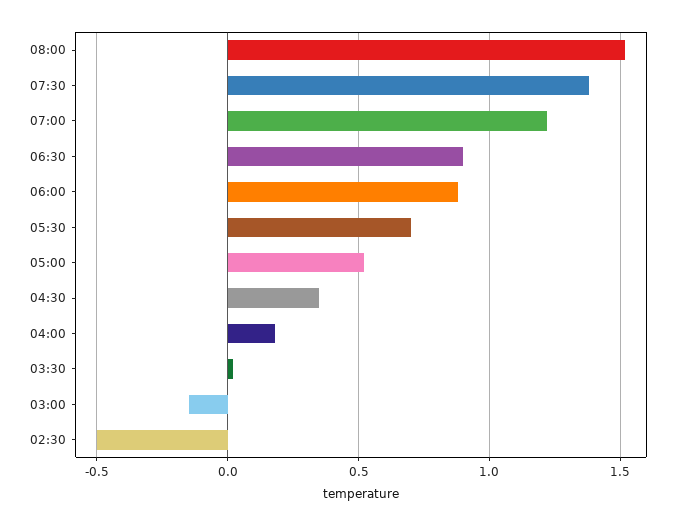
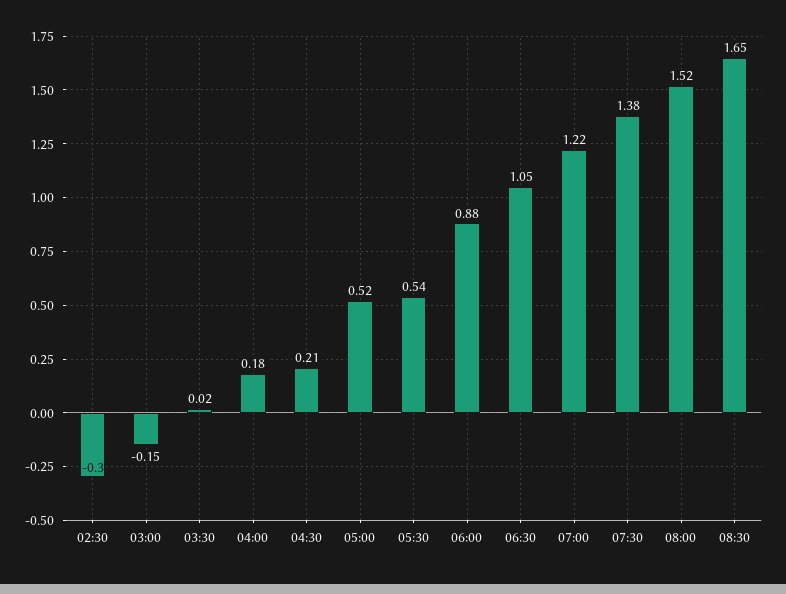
06:30: 0.9 -> 1.05
05:30: 0.7 -> 0.54
04:30: 0.35 -> 0.21
02:30: -0.5 -> -0.3
08:30: none -> 1.65

